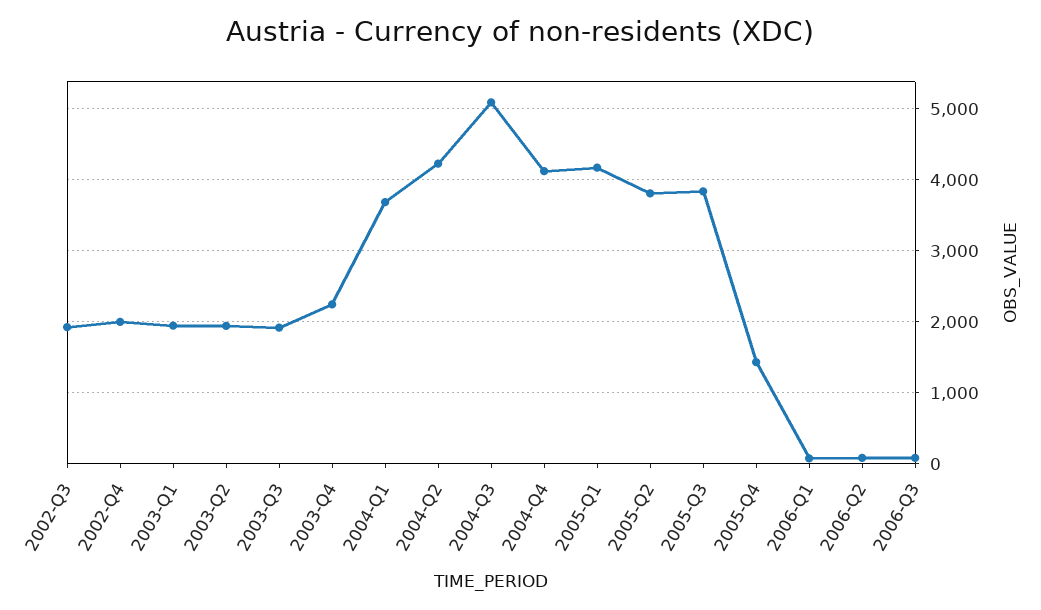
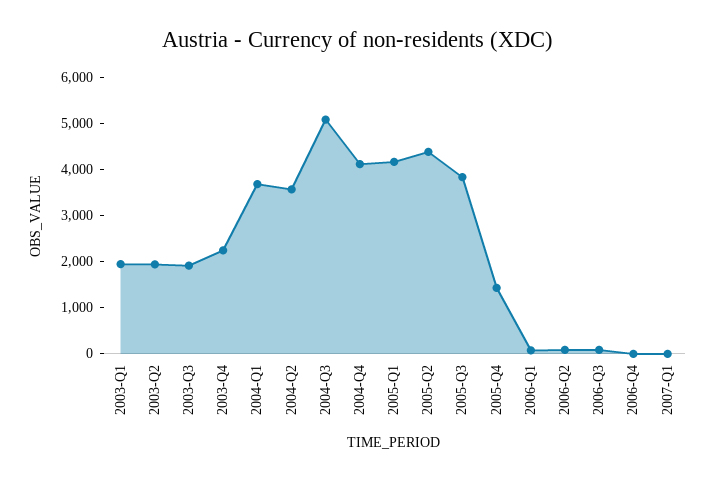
2002-Q3: 1900 -> none
2002-Q4: 2000 -> none
2004-Q2: 4200 -> 3600
2005-Q2: 3800 -> 4400
2006-Q4: none -> 0
2007-Q1: none -> 0

